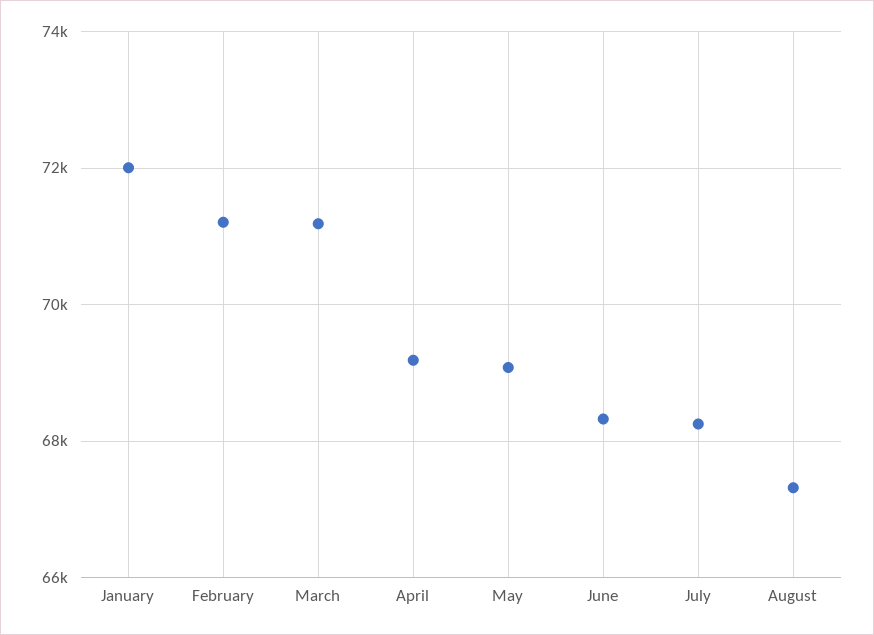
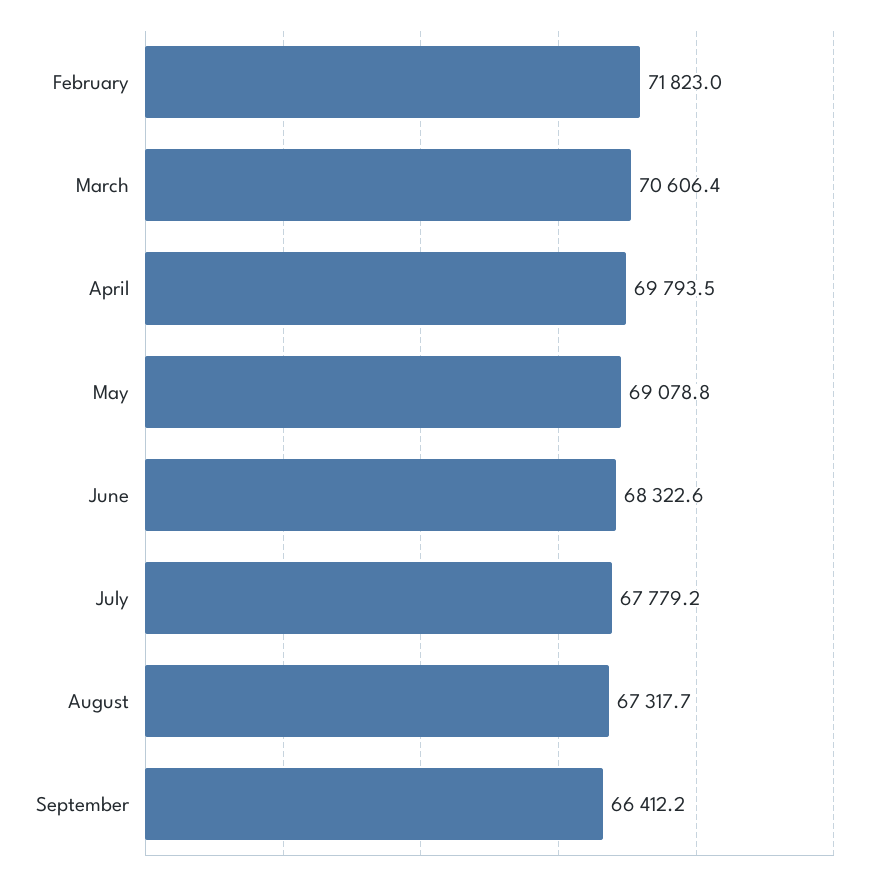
January: 72000 -> none
February: 71200 -> 71823
March: 71200 -> 70606.4
April: 69200 -> 69793.5
July: 68200 -> 67779.2
September: none -> 66412.2

